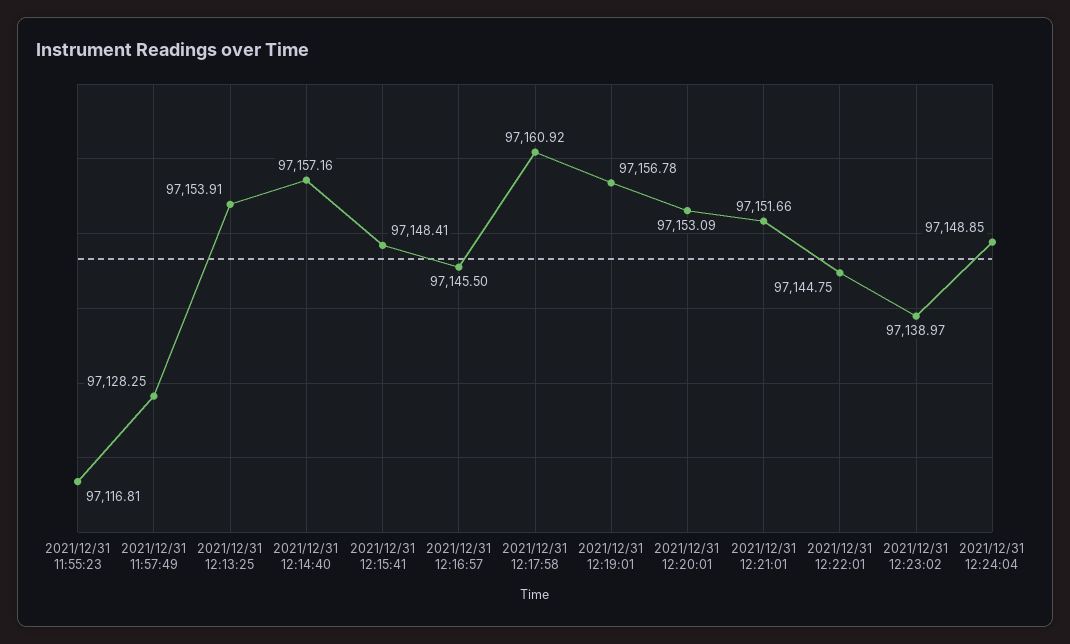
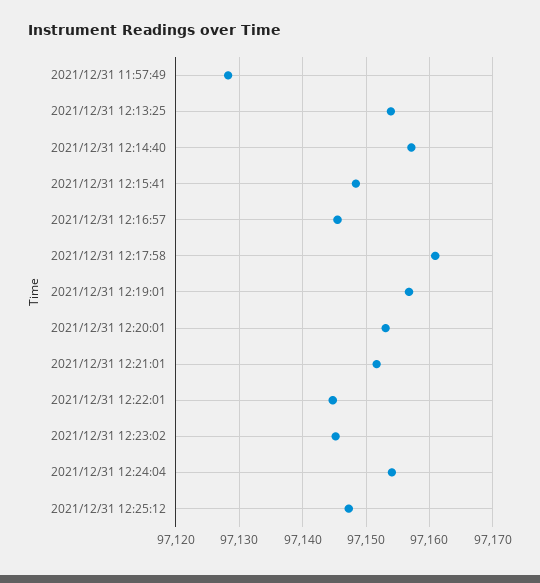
2021/12/31 11:55:23: 97116.81 -> none
2021/12/31 12:23:02: 97138.97 -> 97145
2021/12/31 12:24:04: 97148.85 -> 97154
2021/12/31 12:25:12: none -> 97147

